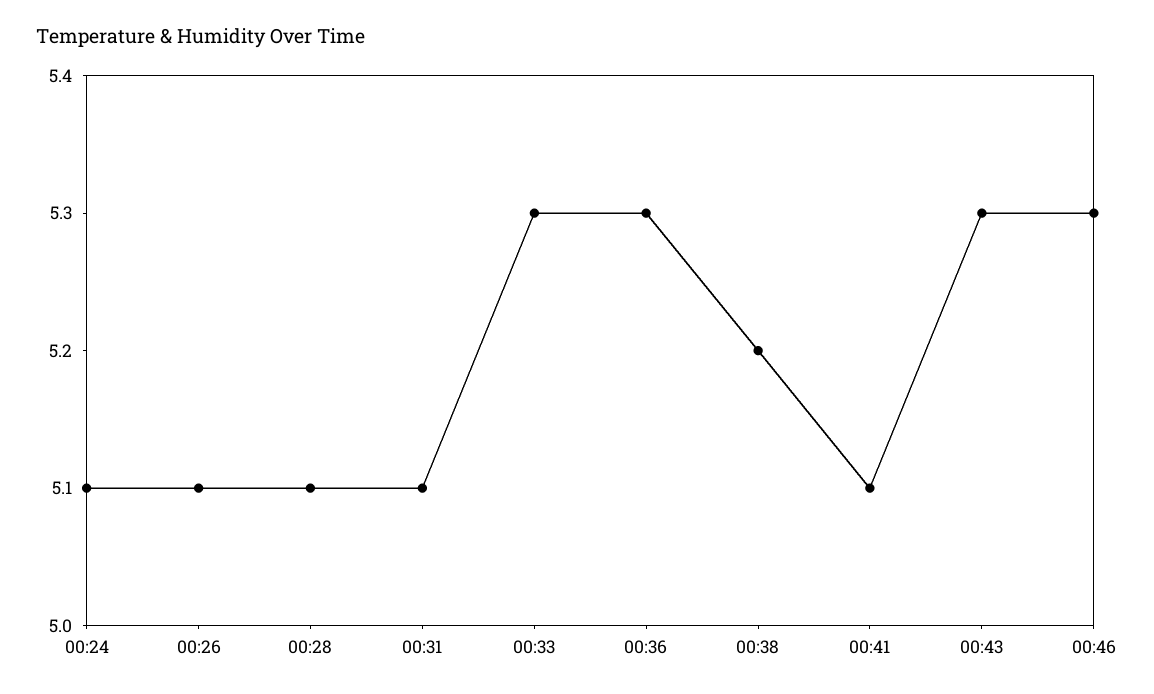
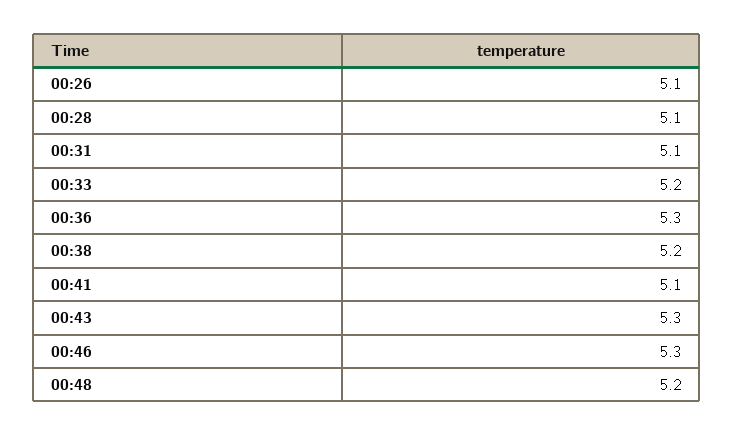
00:24: 5.1 -> none
00:33: 5.3 -> 5.2
00:48: none -> 5.2

